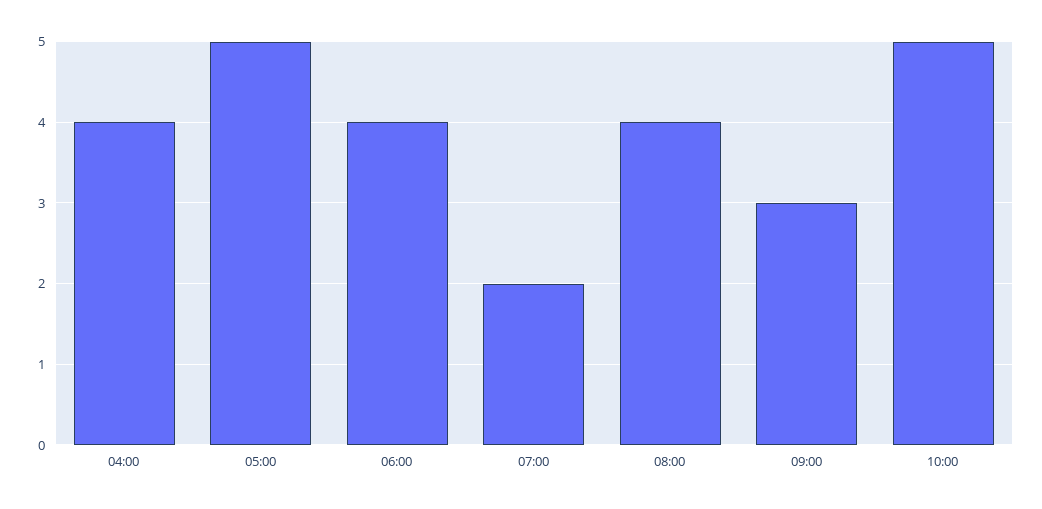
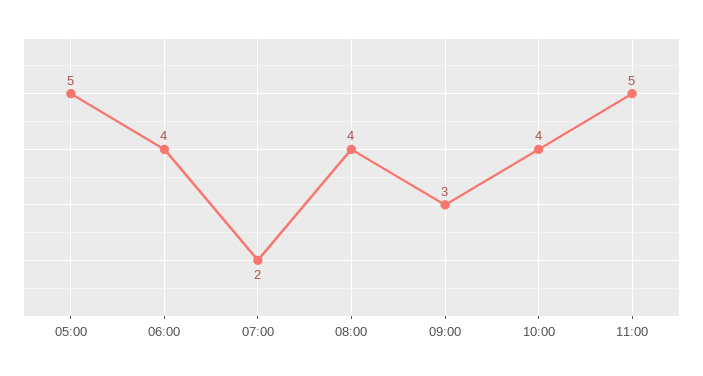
04:00: 4 -> none
10:00: 5 -> 4
11:00: none -> 5

